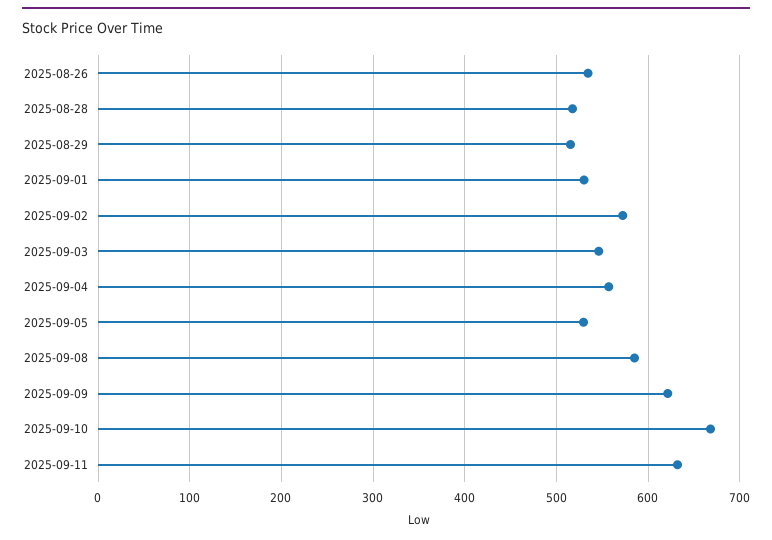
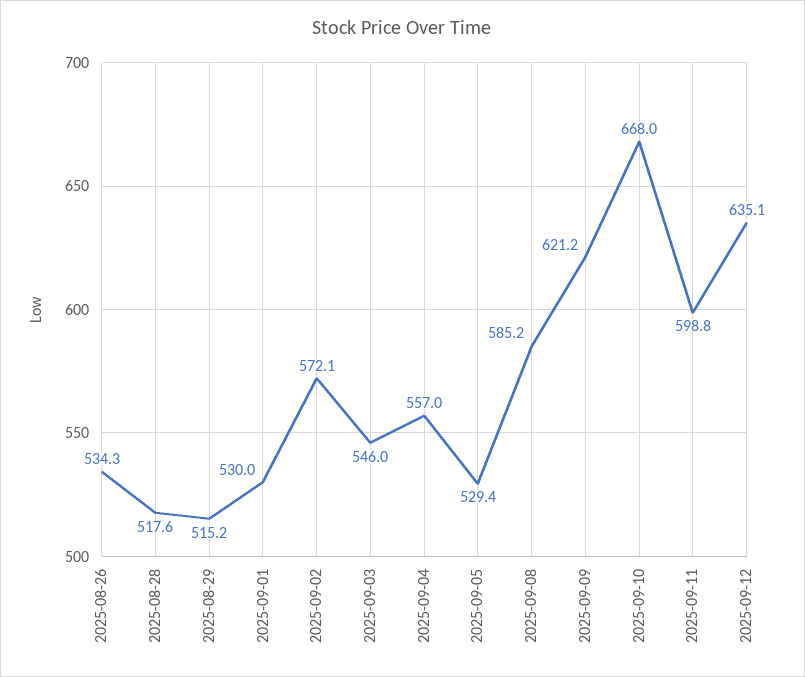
2025-09-11: 630 -> 598.8
2025-09-12: none -> 635.1

